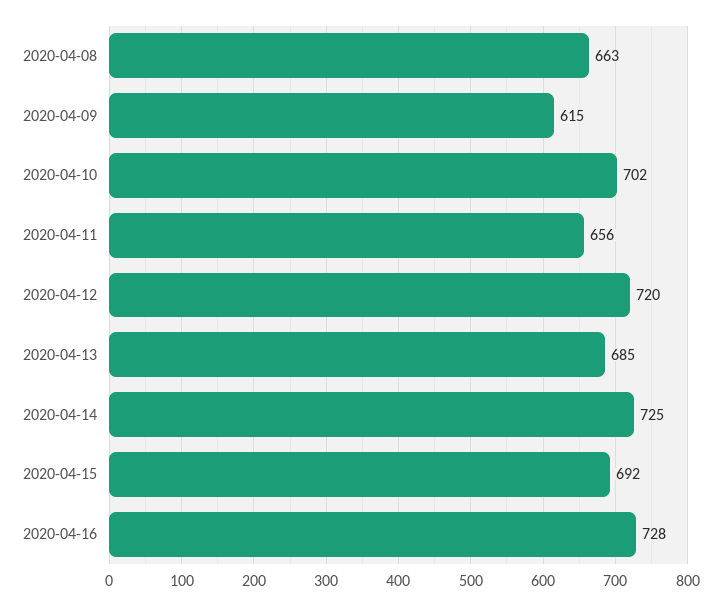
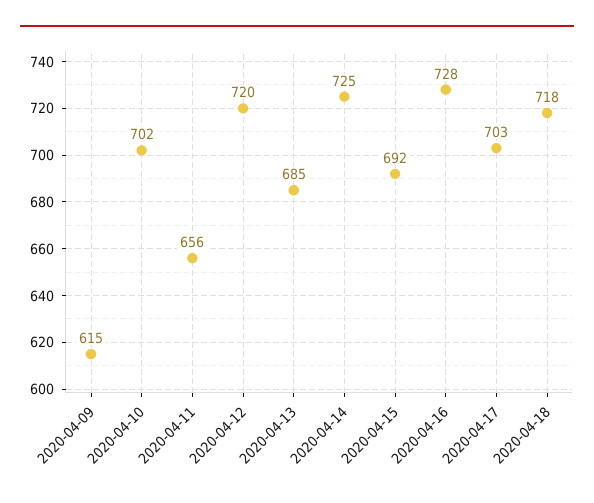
2020-04-08: 663 -> none
2020-04-17: none -> 703
2020-04-18: none -> 718

